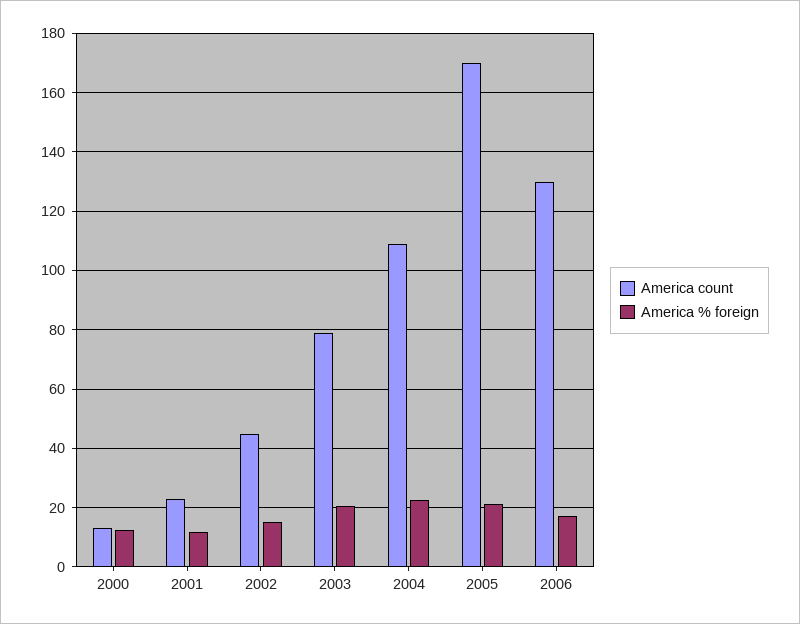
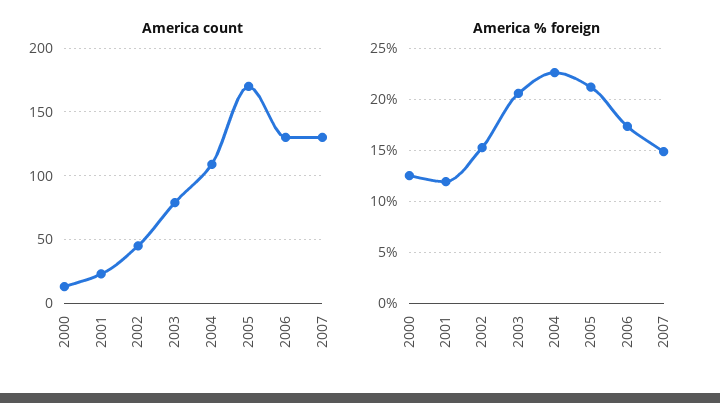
America count, 2007: none -> 130
America % foreign, 2007: none -> 15

